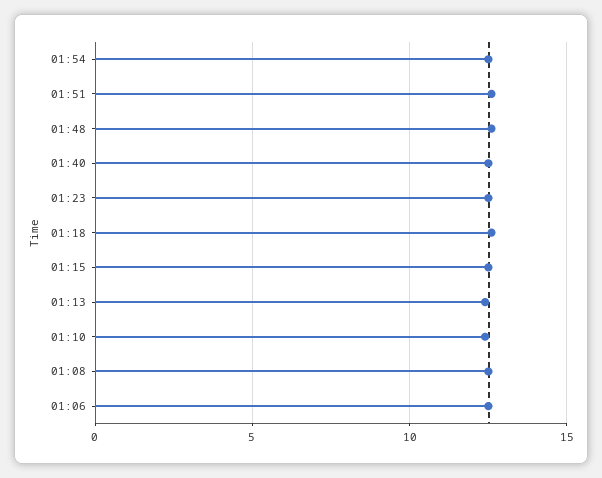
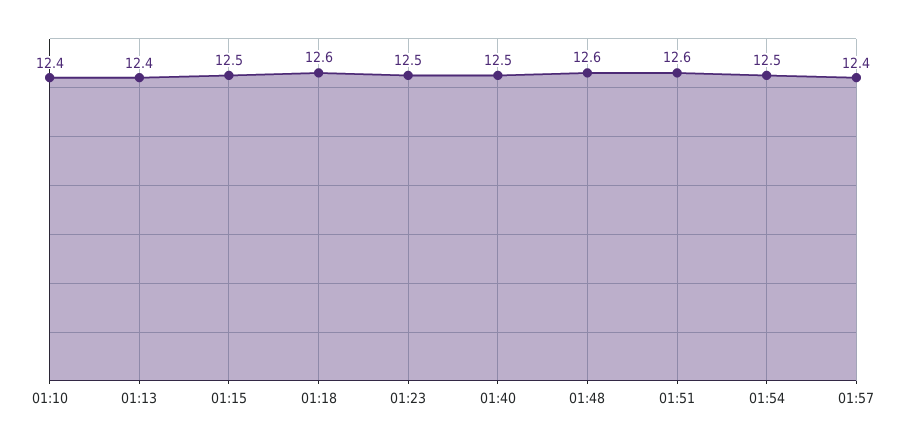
01:08: 12.5 -> none
01:06: 12.5 -> none
01:57: none -> 12.4

